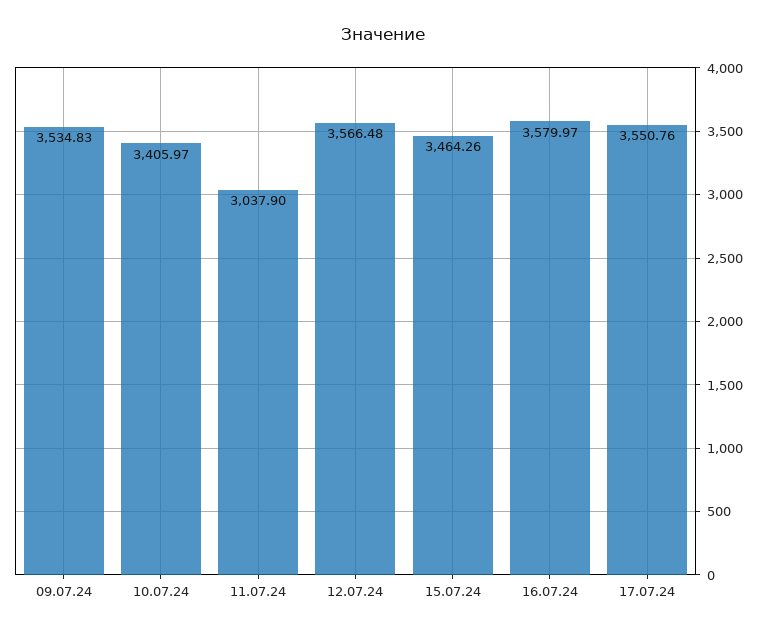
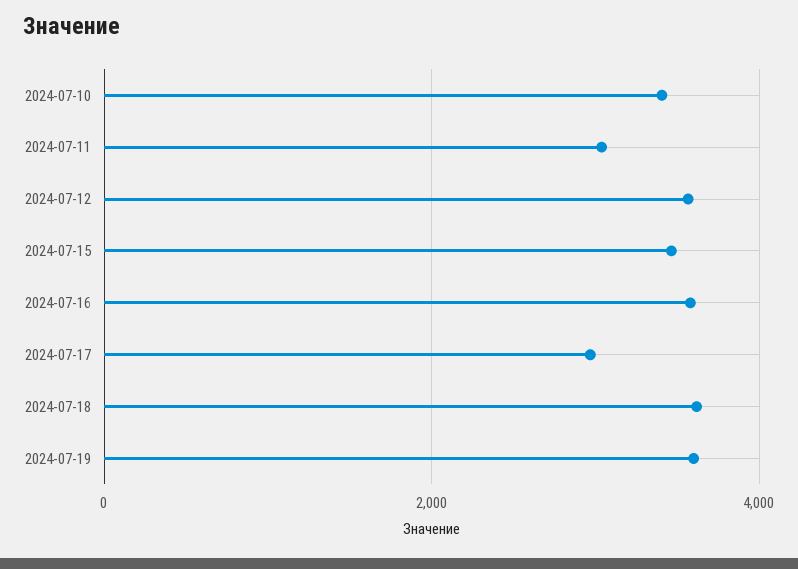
09.07.24: 3534.83 -> none
17.07.24: 3550.76 -> 3000
2024-07-18: none -> 3600
2024-07-19: none -> 3600

